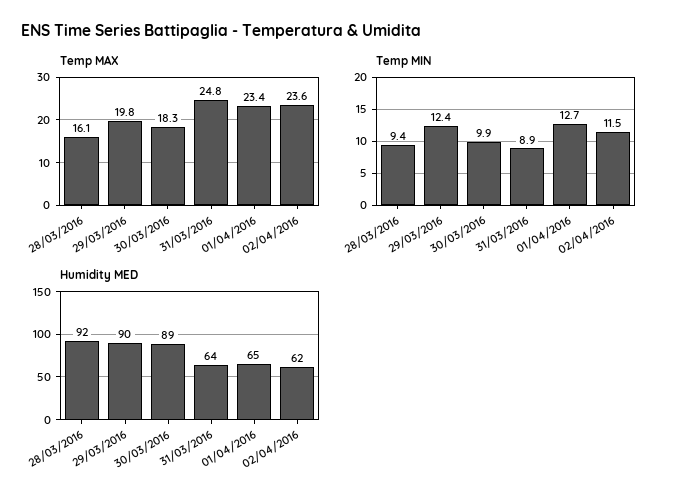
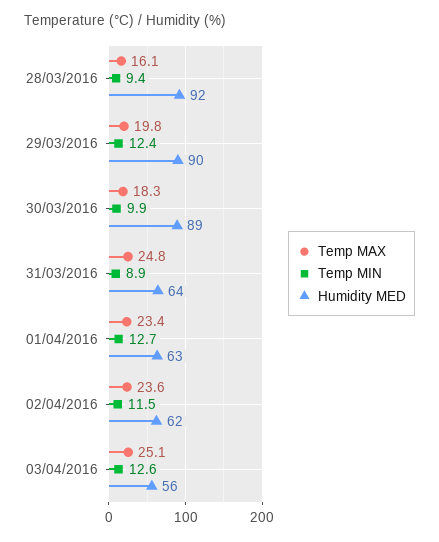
Humidity MED, 01/04/2016: 65 -> 63
Temp MAX, 03/04/2016: none -> 25.1
Temp MIN, 03/04/2016: none -> 12.6
Humidity MED, 03/04/2016: none -> 56

